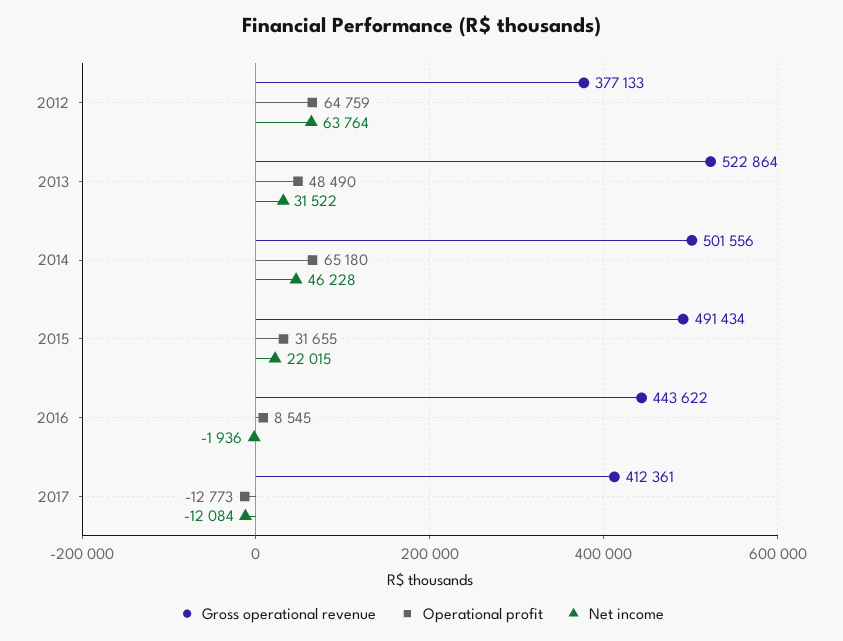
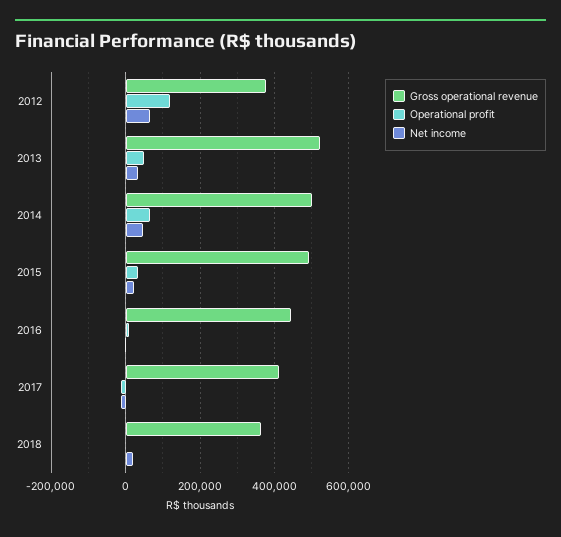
Operational profit, 2012: 64759 -> 120000
Gross operational revenue, 2018: none -> 360000
Operational profit, 2018: none -> 0
Net income, 2018: none -> 20000

